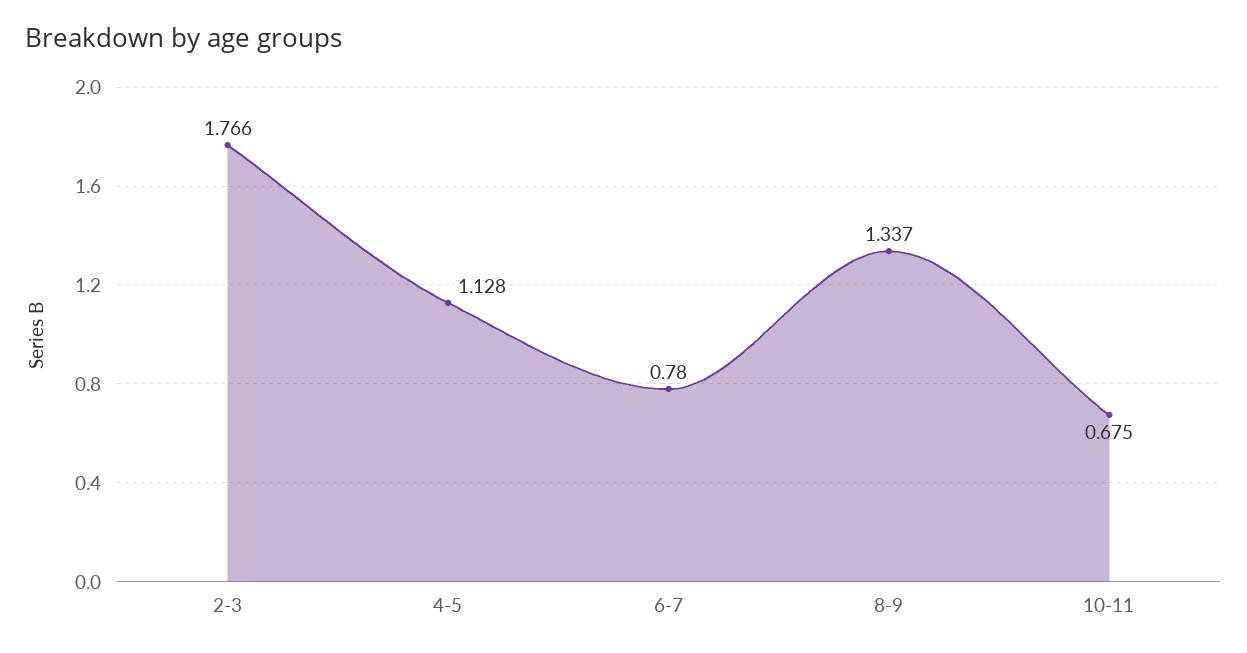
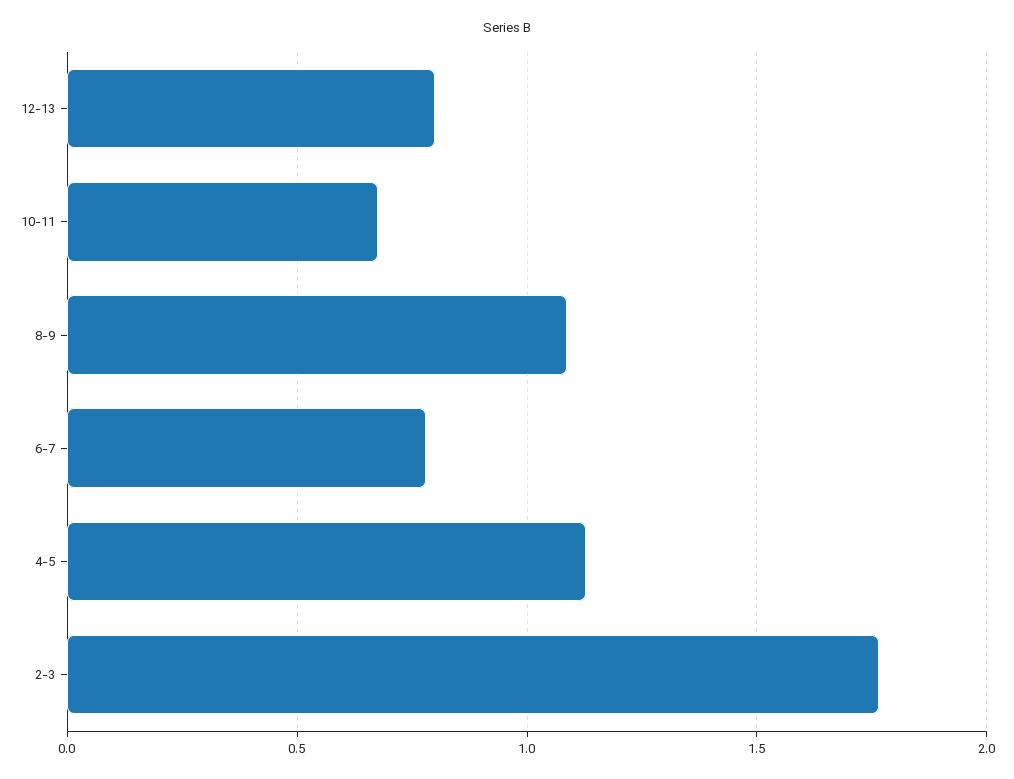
8-9: 1.337 -> 1.1
12-13: none -> 0.8

